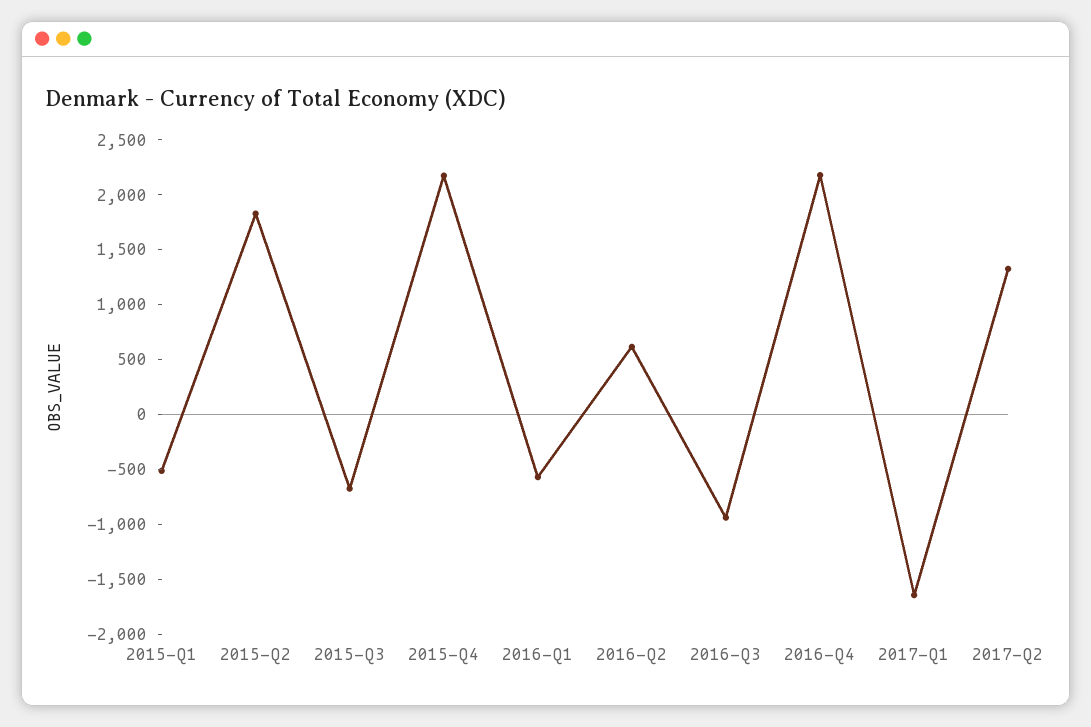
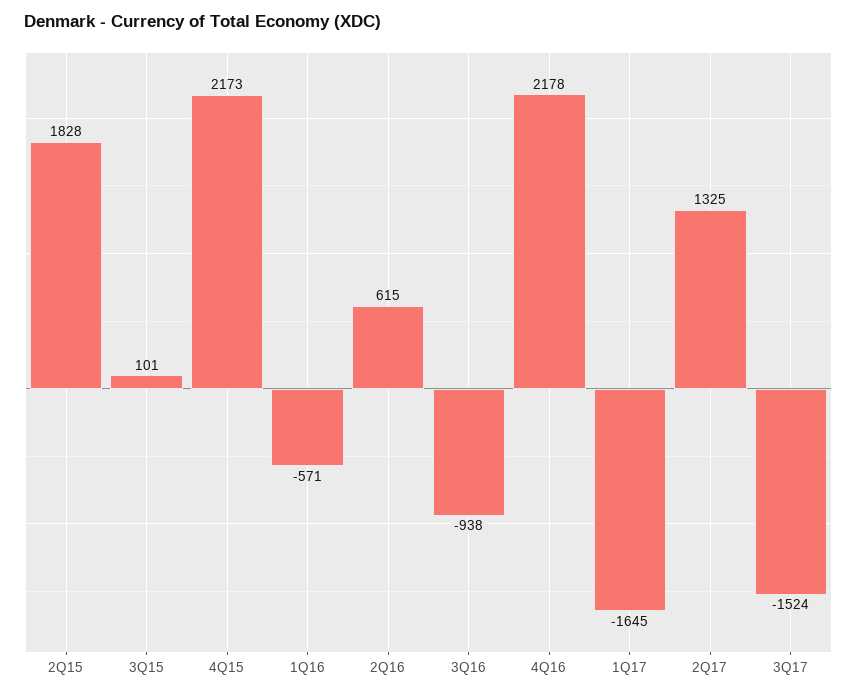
2015-Q1: -500 -> none
2015-Q3: -700 -> 101
3Q17: none -> -1524

